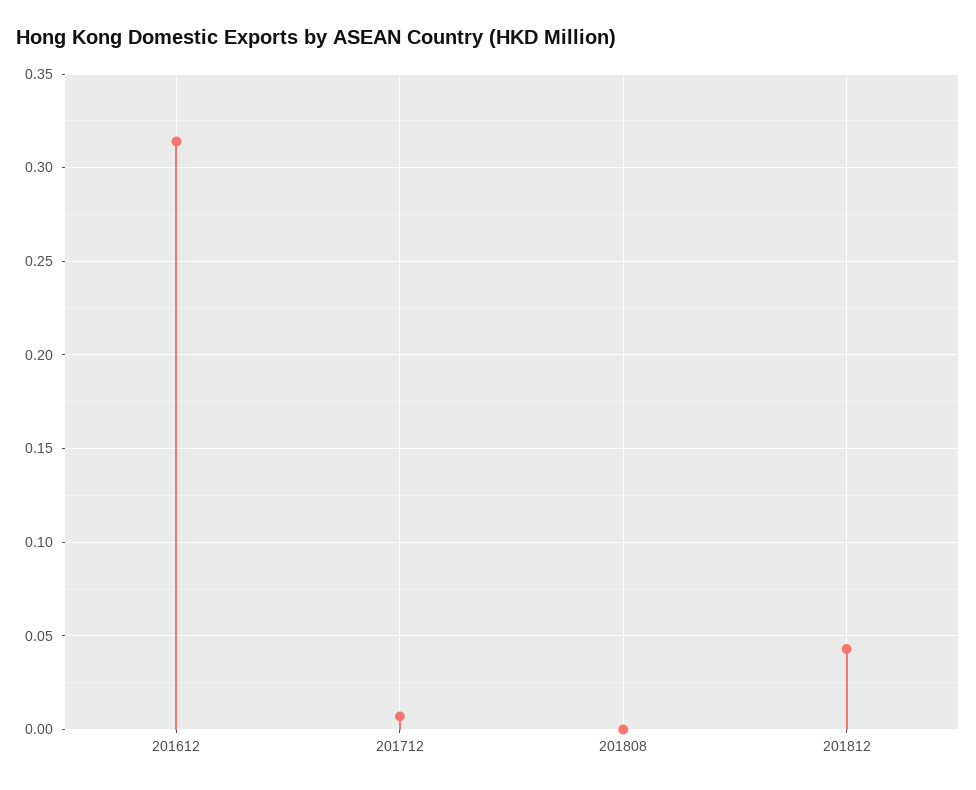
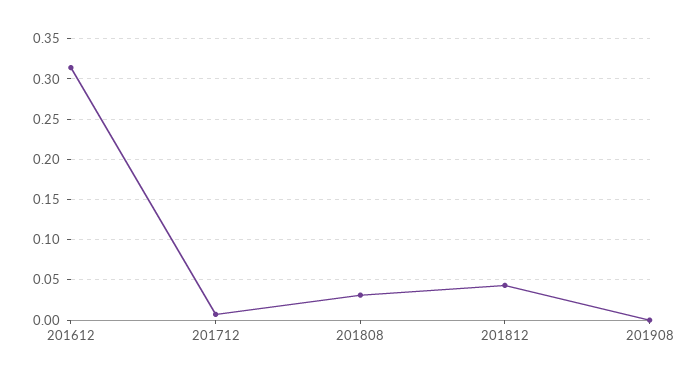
201808: 0 -> 0.03
201908: none -> 0

